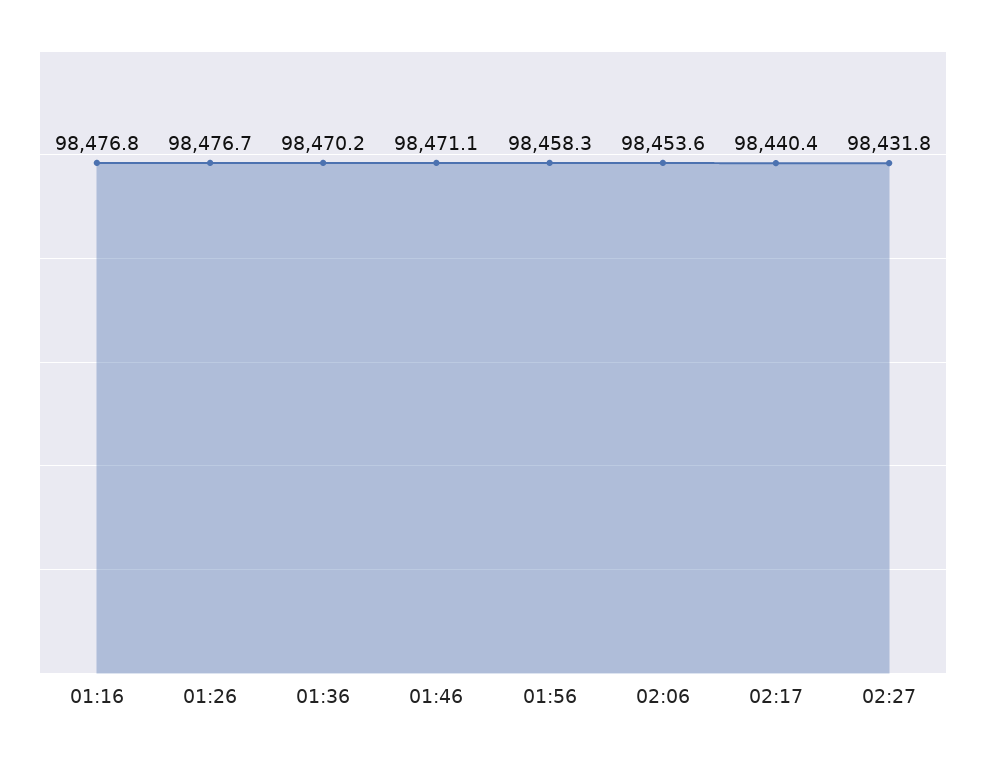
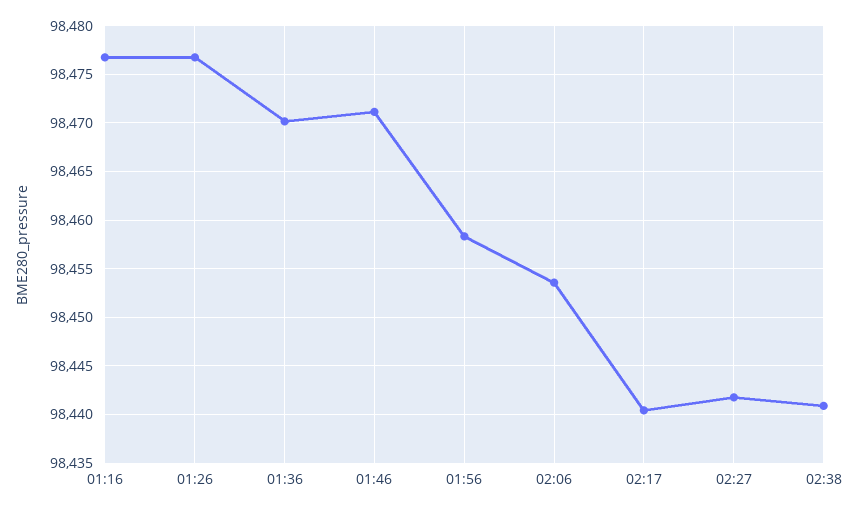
02:27: 98431.8 -> 98442
02:38: none -> 98441

